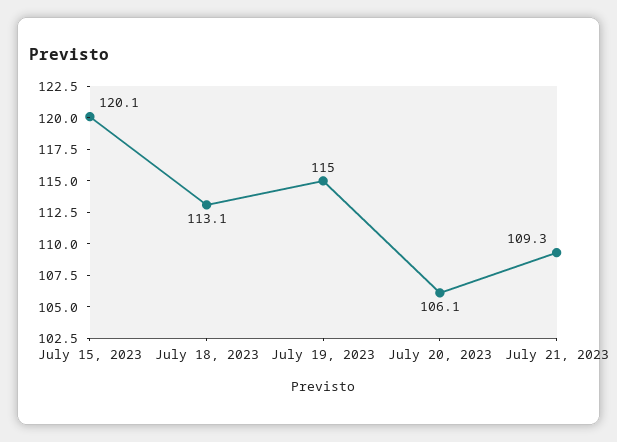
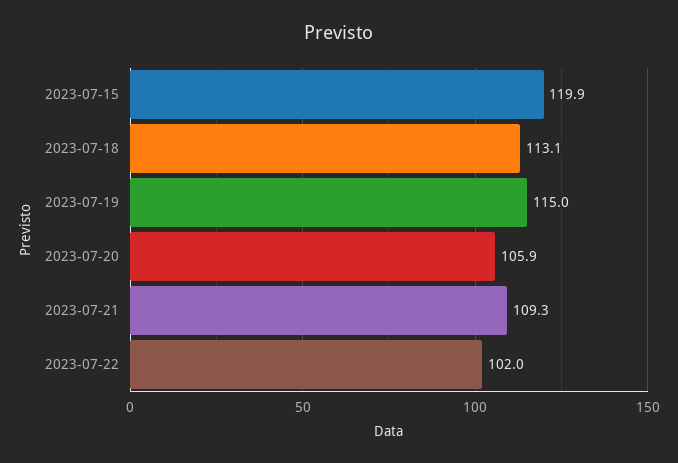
July 15, 2023: 120.1 -> 119.9
July 20, 2023: 106.1 -> 105.9
2023-07-22: none -> 102

